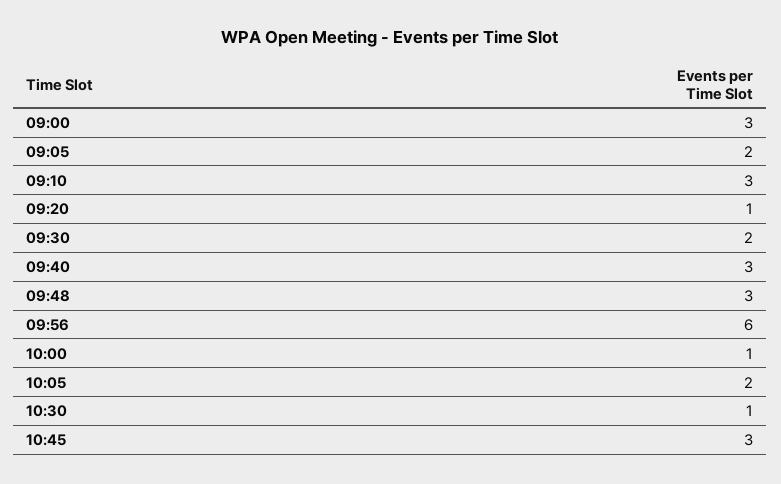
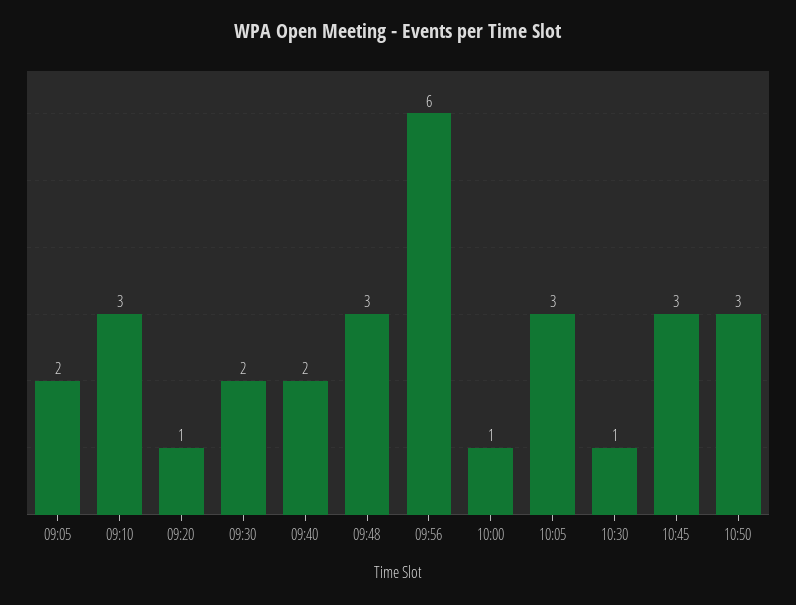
09:00: 3 -> none
09:40: 3 -> 2
10:05: 2 -> 3
10:50: none -> 3

